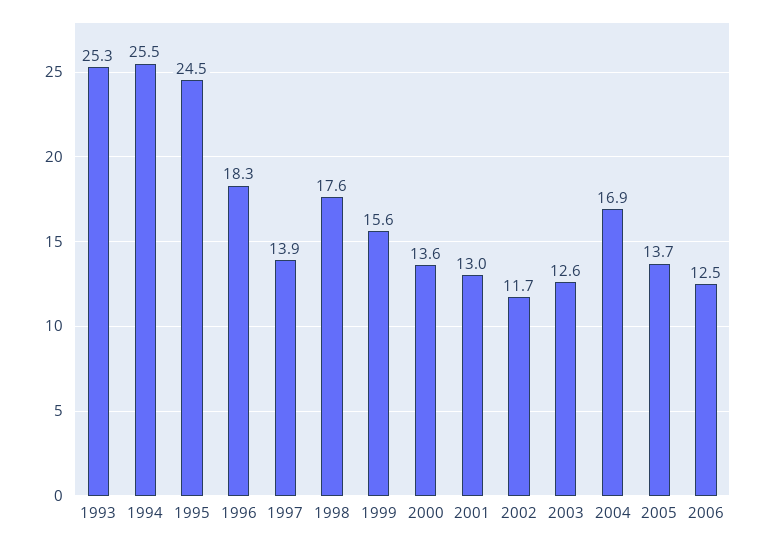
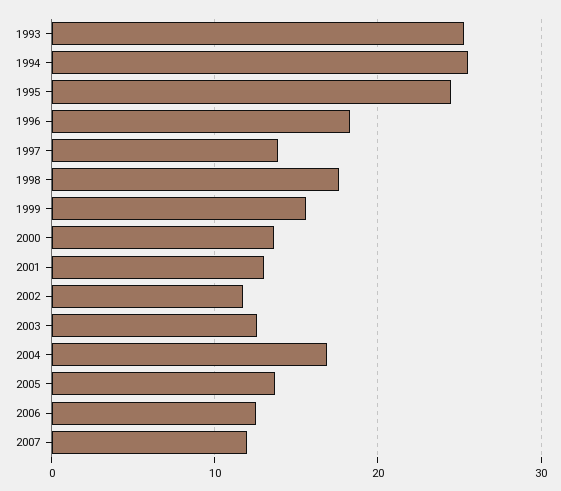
2007: none -> 12

